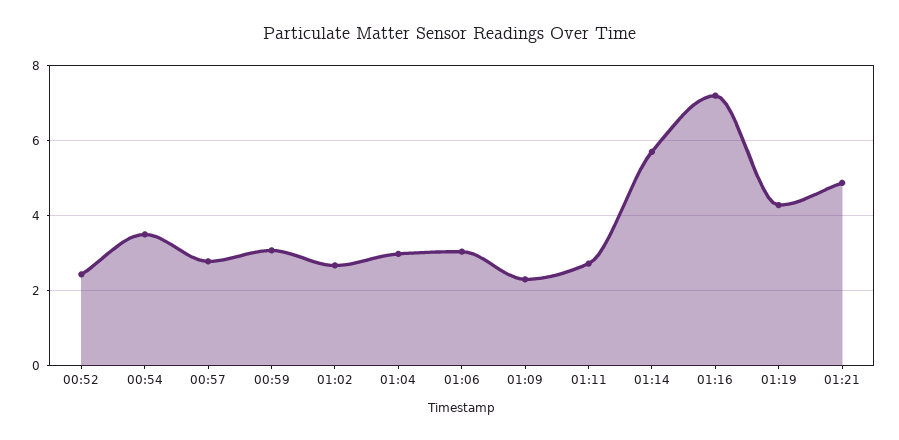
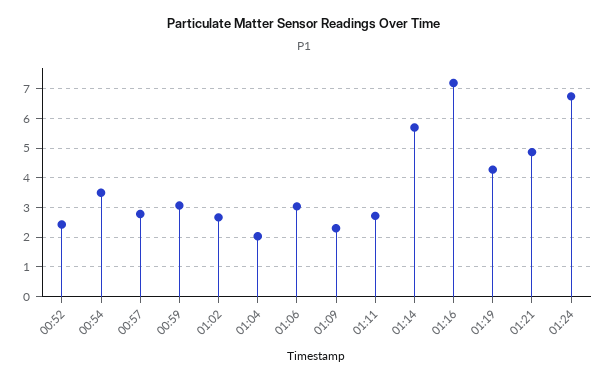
01:04: 3 -> 2
01:24: none -> 6.75

